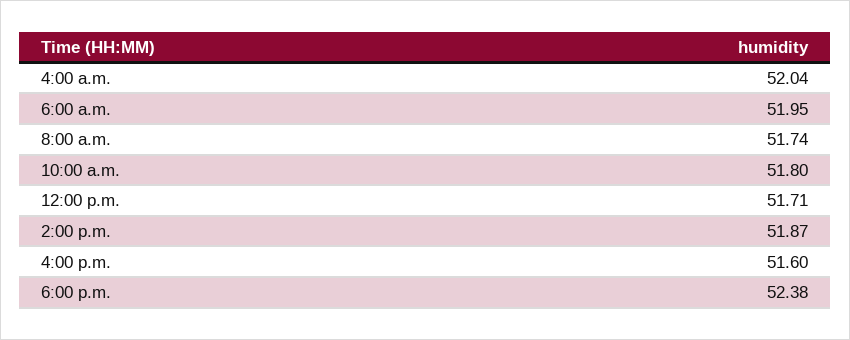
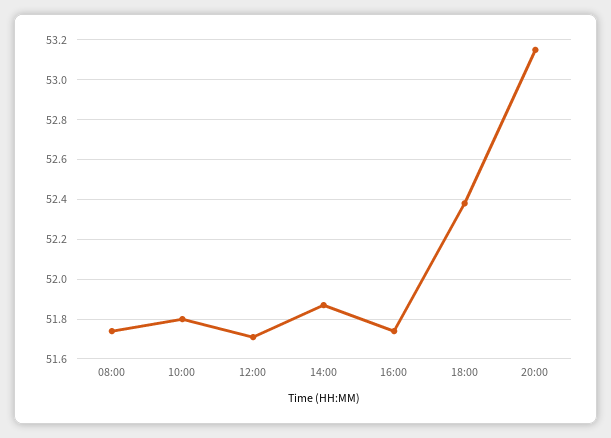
4:00 a.m.: 52.04 -> none
6:00 a.m.: 51.95 -> none
4:00 p.m.: 51.6 -> 51.75
20:00: none -> 53.15

